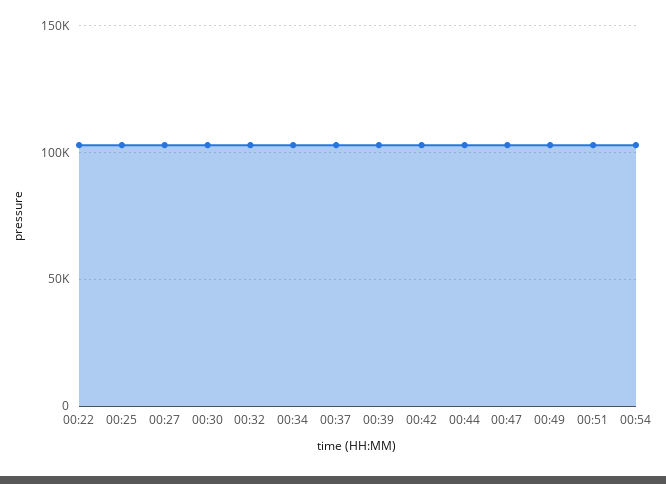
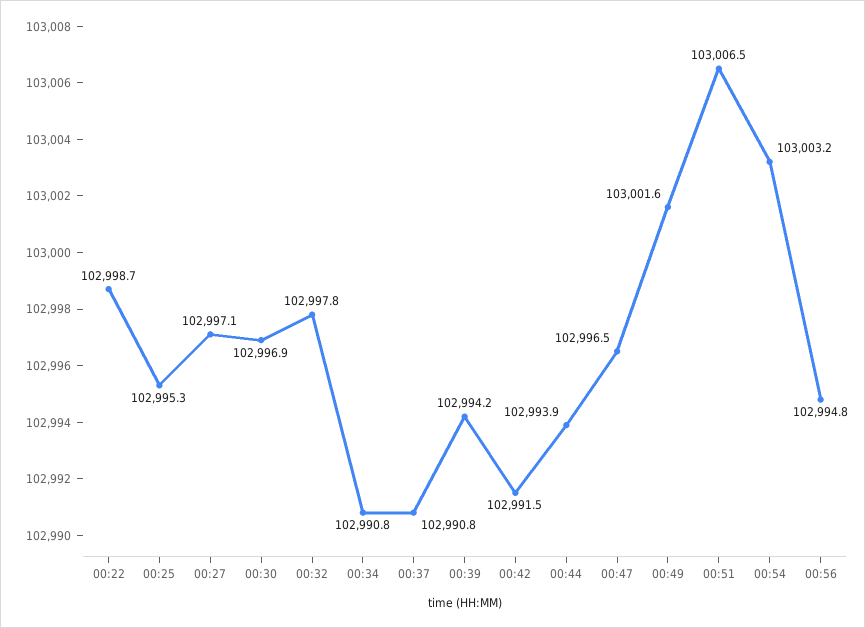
00:56: none -> 102994.8

